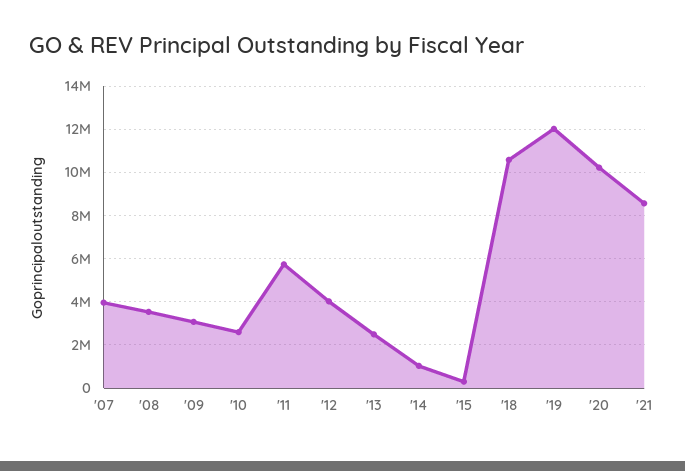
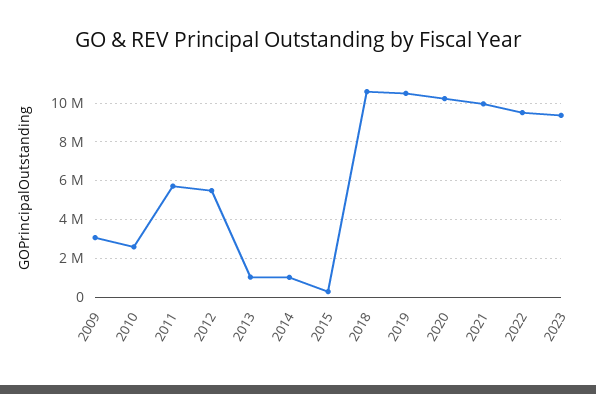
'07: 4000000 -> none
'08: 3500000 -> none
'12: 4000000 -> 5500000
'13: 2500000 -> 1000000
'19: 12000000 -> 10500000
'21: 8500000 -> 10000000
2022: none -> 9500000
2023: none -> 9500000

